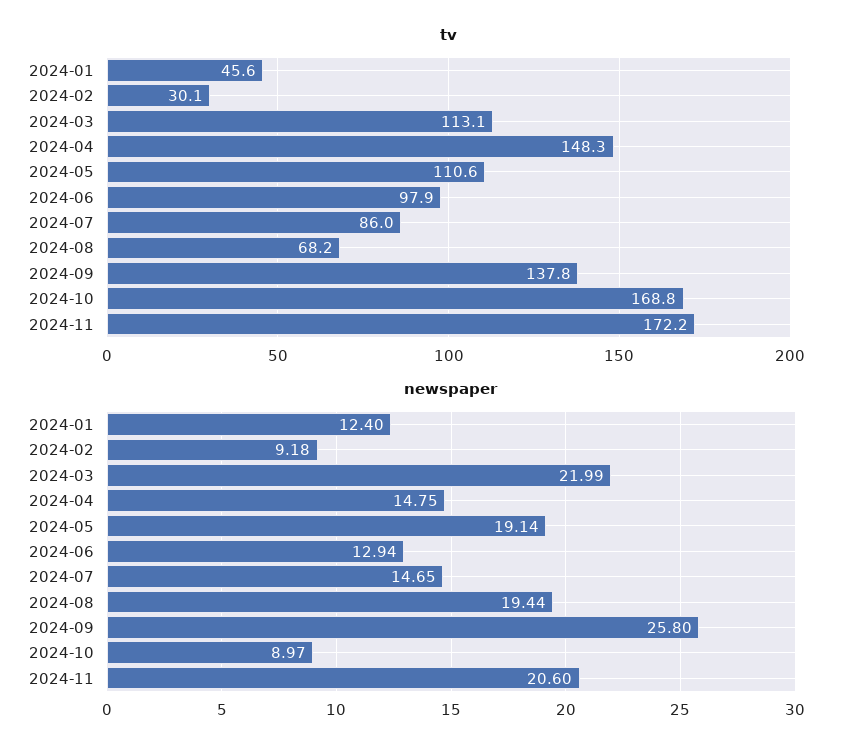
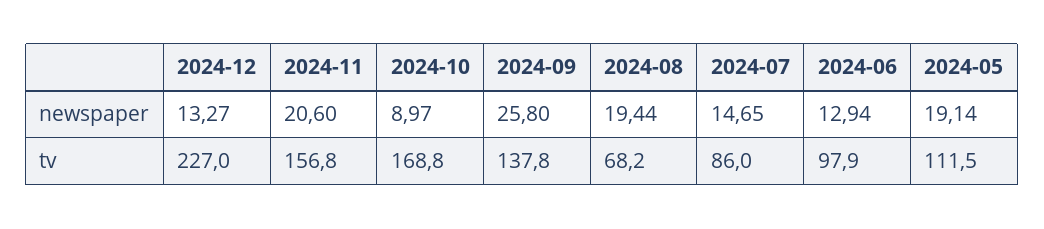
tv, 2024-01: 45.6 -> none
tv, 2024-02: 30.1 -> none
tv, 2024-03: 113.1 -> none
tv, 2024-04: 148.3 -> none
tv, 2024-05: 110.6 -> 111.5
tv, 2024-11: 172.2 -> 156.8
newspaper, 2024-01: 12.4 -> none
newspaper, 2024-02: 9.18 -> none
newspaper, 2024-03: 21.99 -> none
newspaper, 2024-04: 14.75 -> none
newspaper, 2024-12: none -> 13.27
tv, 2024-12: none -> 227

